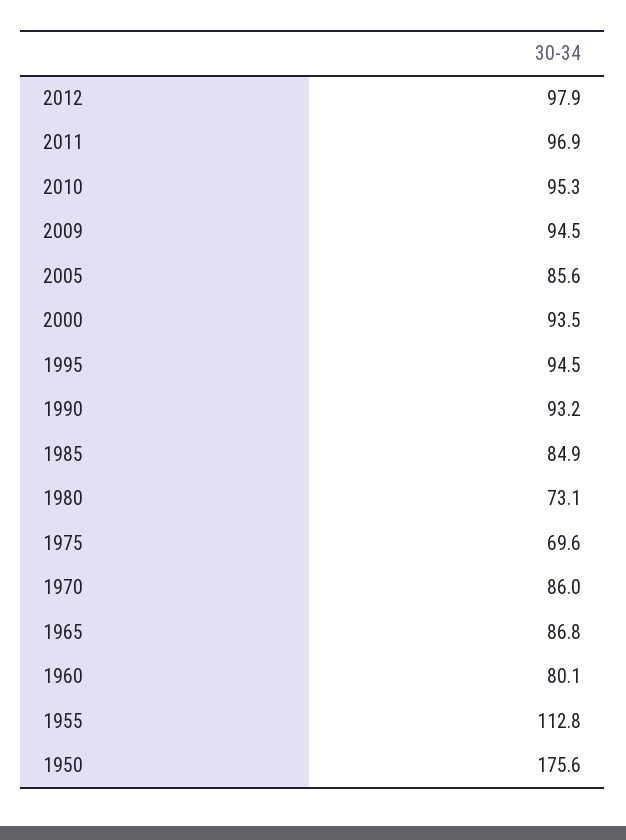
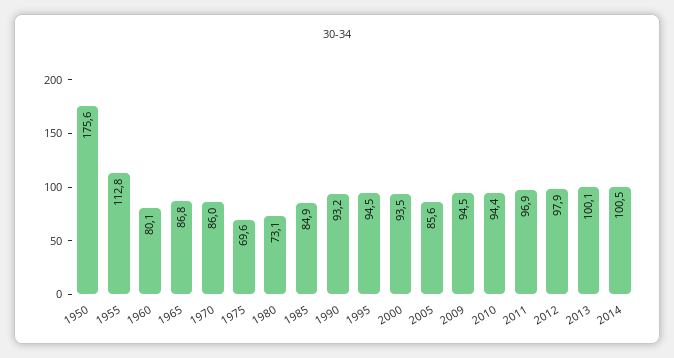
2010: 95.3 -> 94.4
2013: none -> 100.1
2014: none -> 100.5

